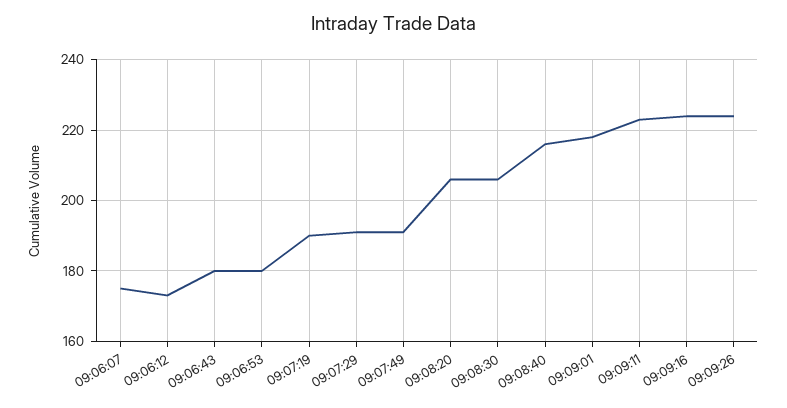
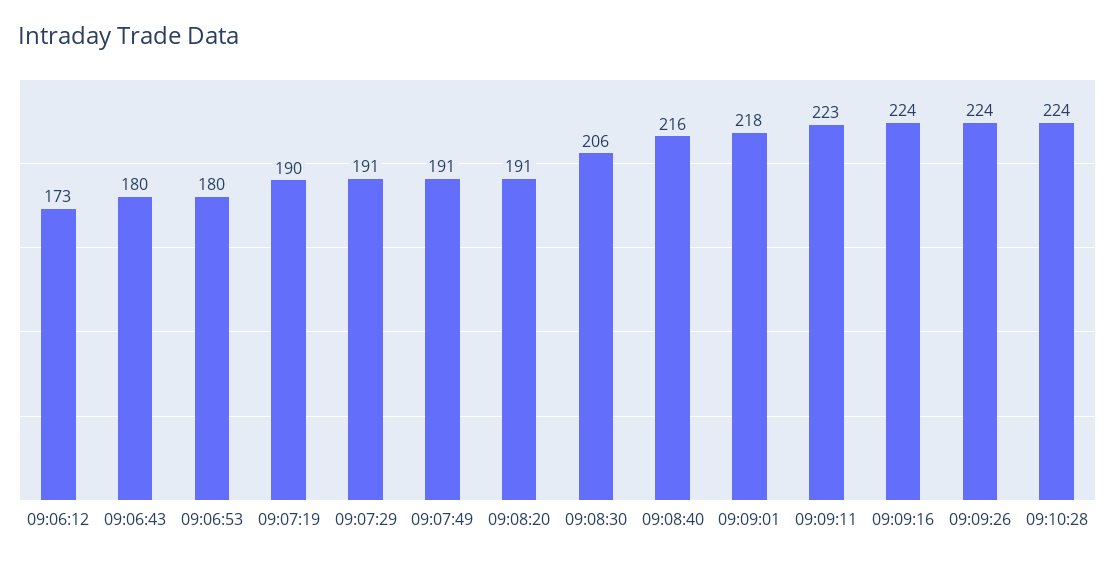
09:06:07: 175 -> none
09:08:20: 205 -> 191
09:10:28: none -> 224

